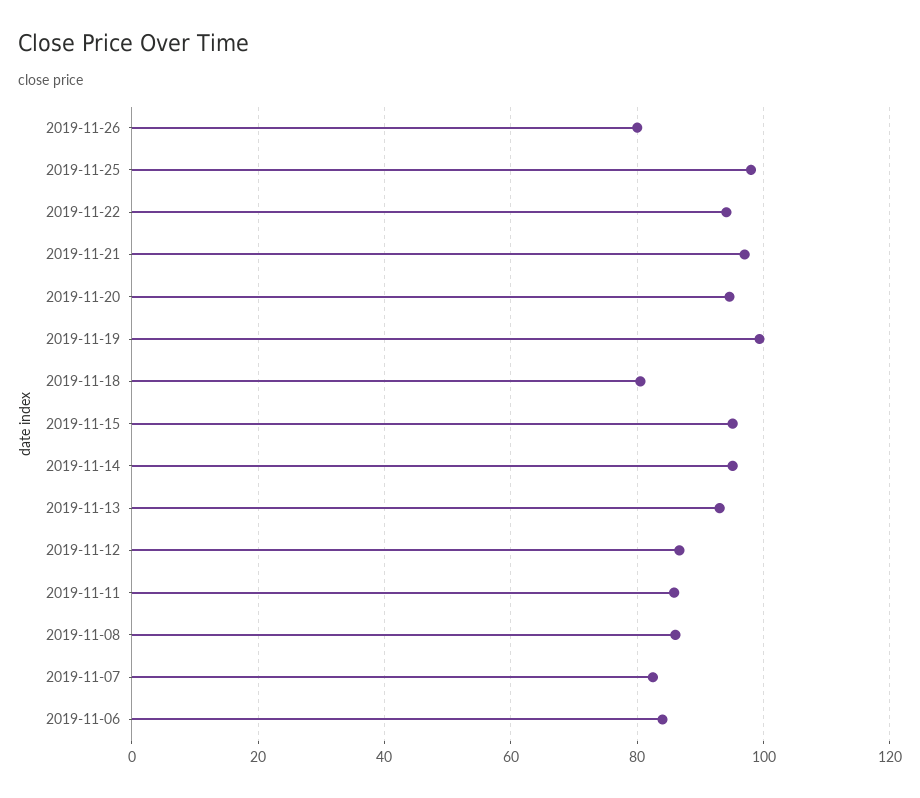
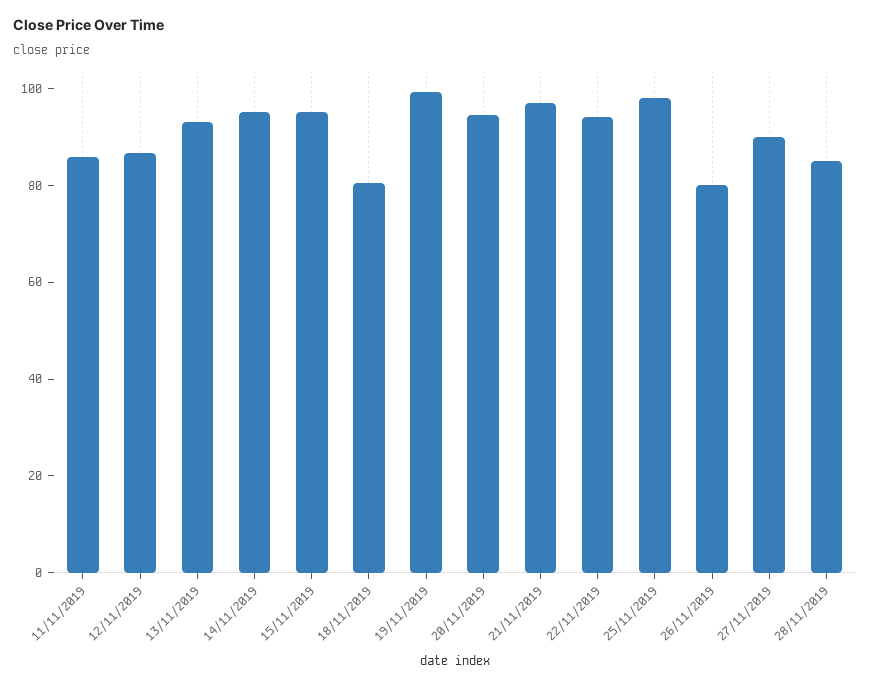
2019-11-08: 86 -> none
2019-11-07: 82 -> none
2019-11-06: 84 -> none
27/11/2019: none -> 90
28/11/2019: none -> 85

